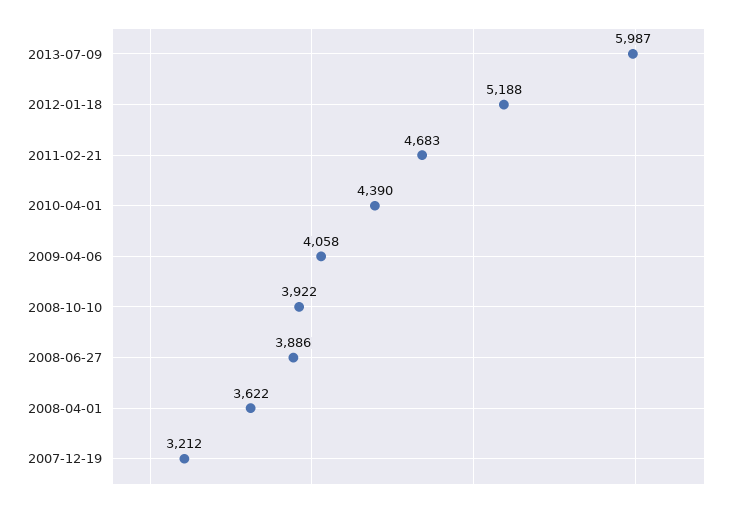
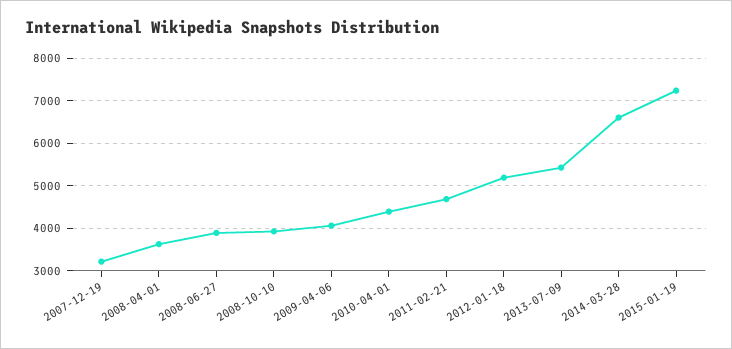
2013-07-09: 5987 -> 5400
2014-03-28: none -> 6600
2015-01-19: none -> 7200

